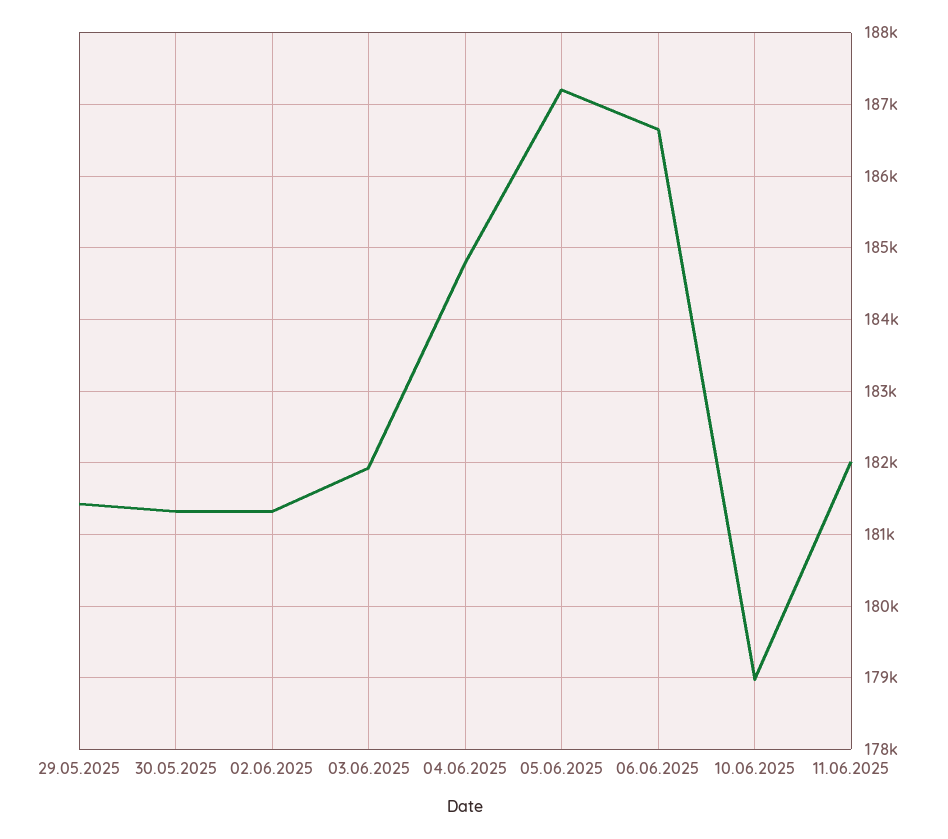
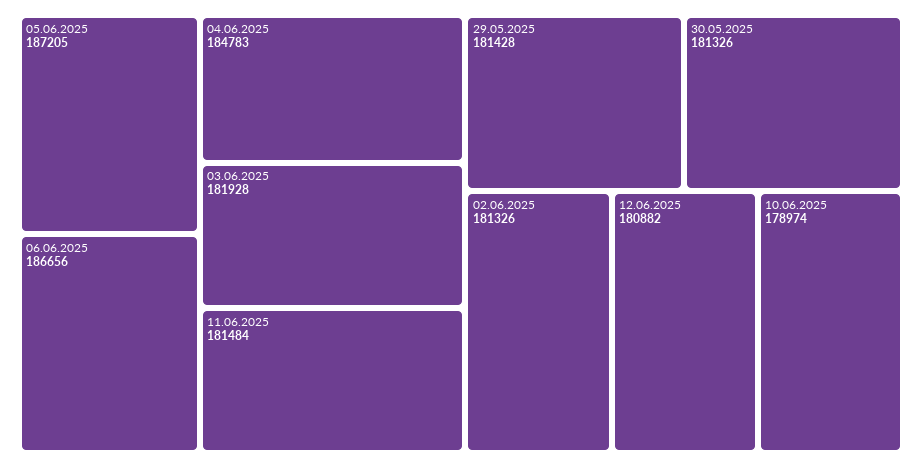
11.06.2025: 182000 -> 181484
12.06.2025: none -> 180882

